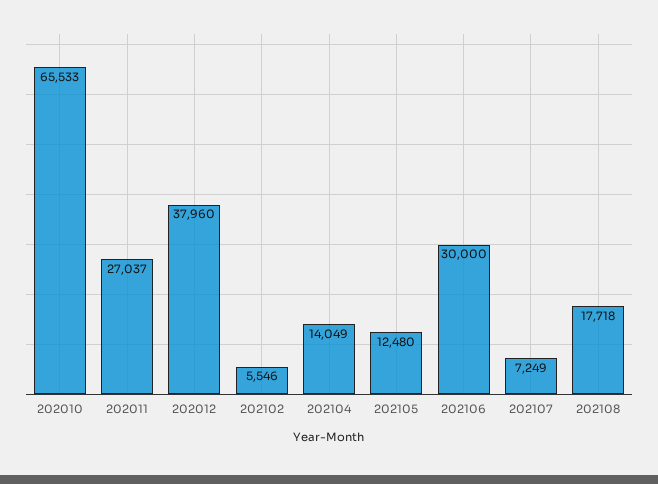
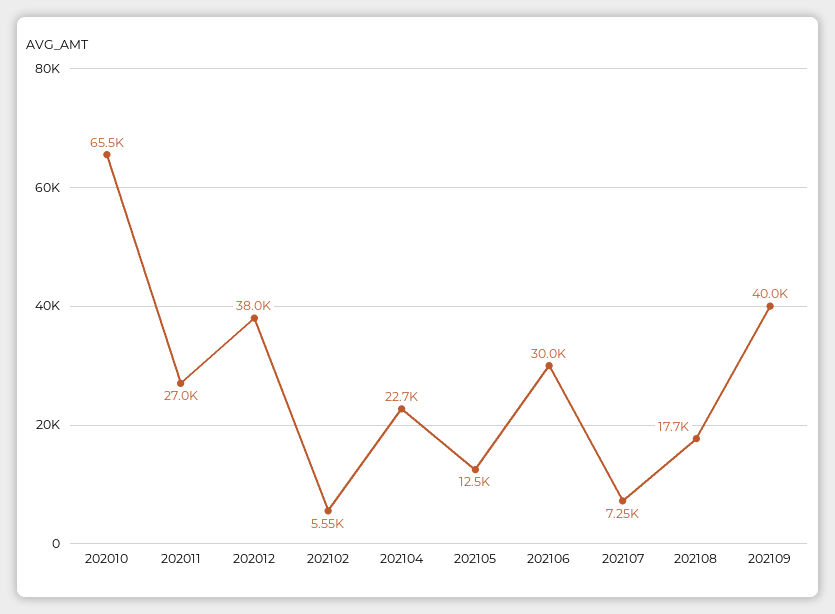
202104: 14049 -> 22700
202109: none -> 40000

